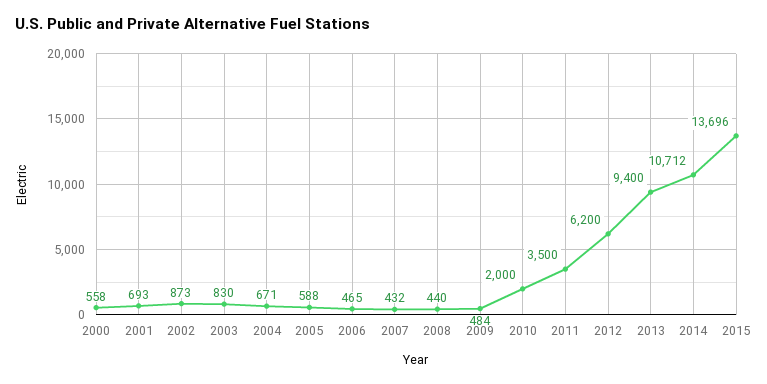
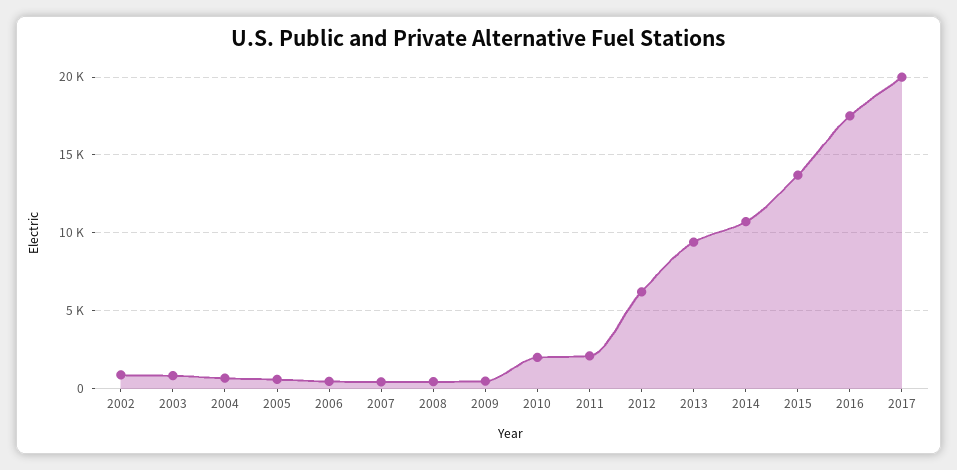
2000: 558 -> none
2001: 693 -> none
2011: 3500 -> 2000
2016: none -> 17500
2017: none -> 20000

